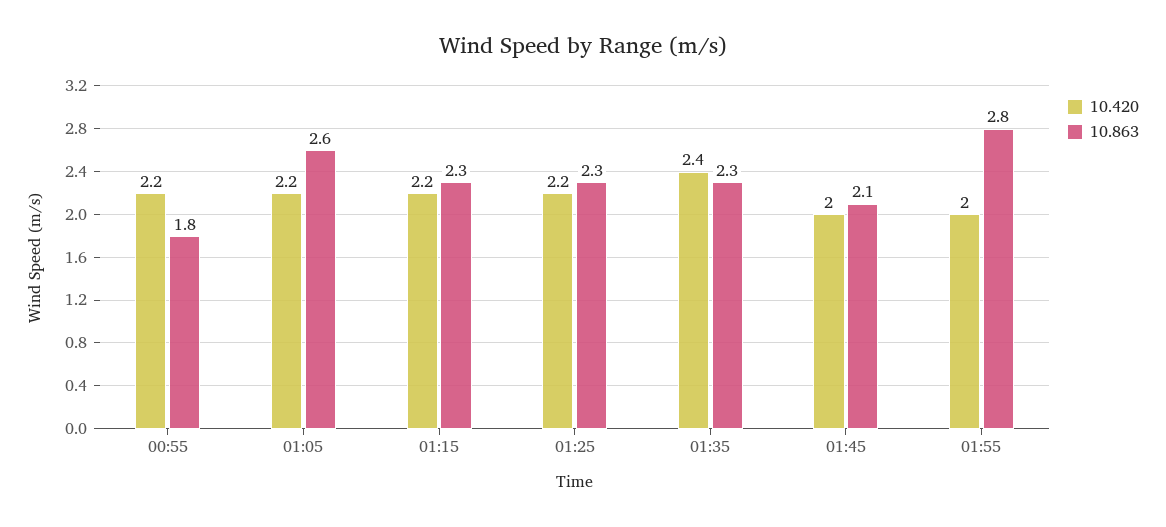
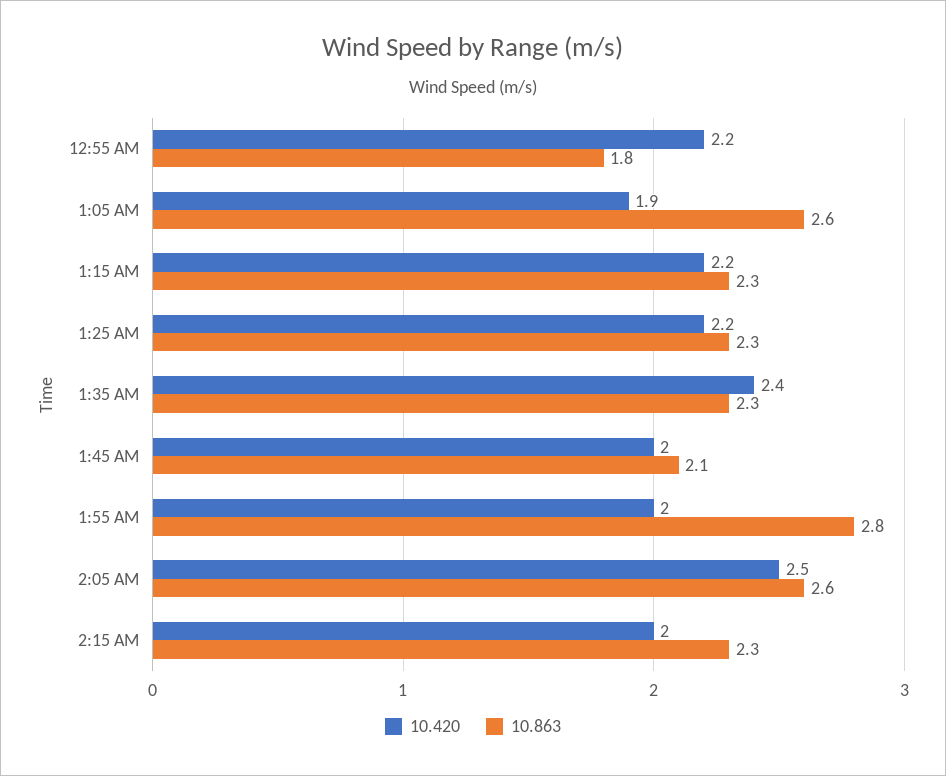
10.420, 01:05: 2.2 -> 1.9
10.420, 2:05 AM: none -> 2.5
10.863, 2:05 AM: none -> 2.6
10.420, 2:15 AM: none -> 2
10.863, 2:15 AM: none -> 2.3

